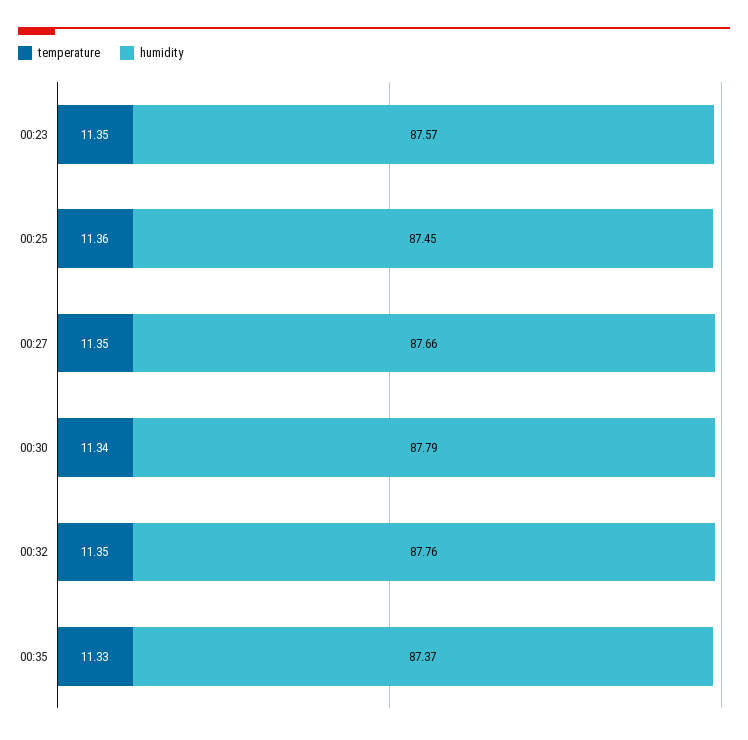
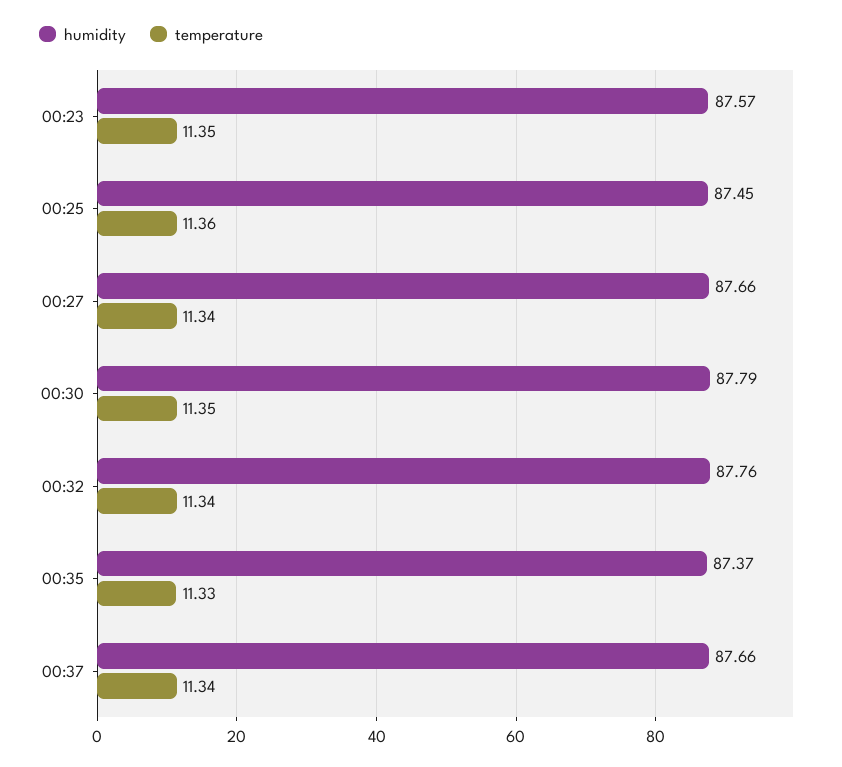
temperature, 00:27: 11.35 -> 11.34
temperature, 00:30: 11.34 -> 11.35
temperature, 00:32: 11.35 -> 11.34
humidity, 00:37: none -> 87.66
temperature, 00:37: none -> 11.34

